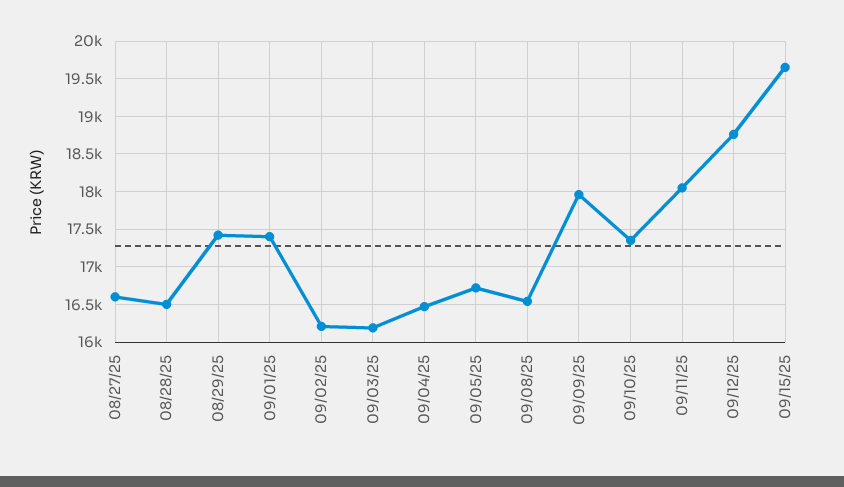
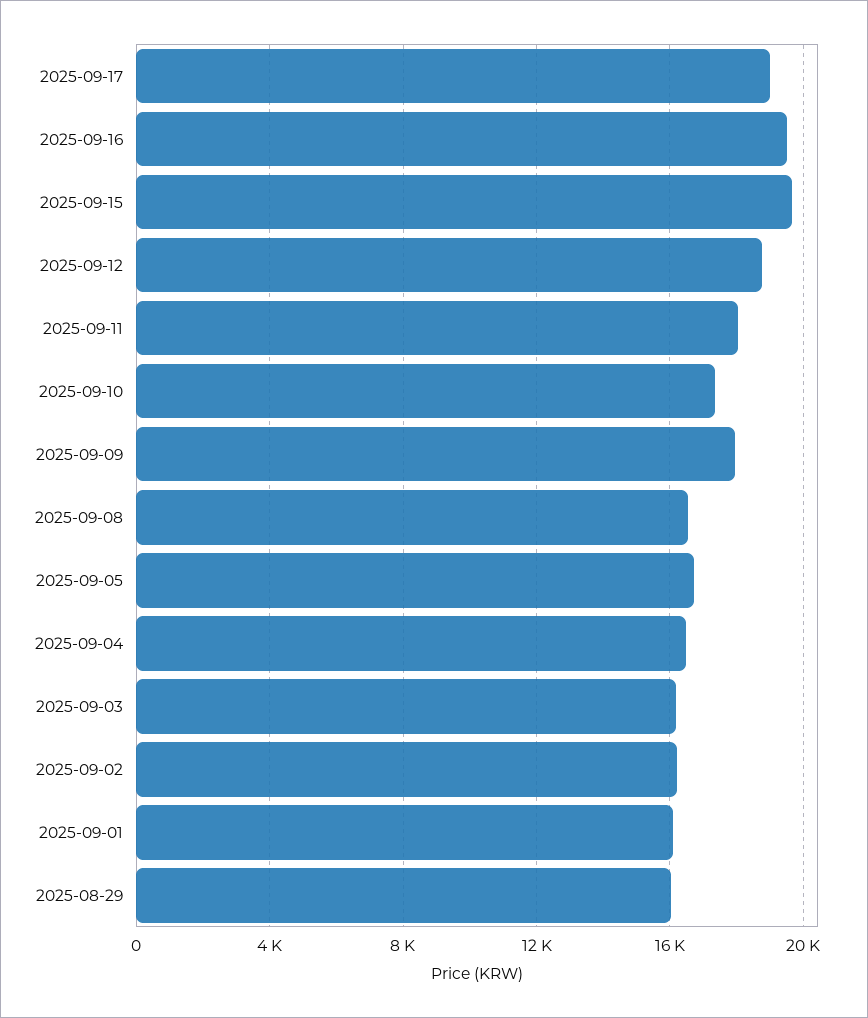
08/27/25: 16600 -> none
08/28/25: 16500 -> none
08/29/25: 17400 -> 16000
09/01/25: 17400 -> 16000
2025-09-17: none -> 19000
2025-09-16: none -> 19500

